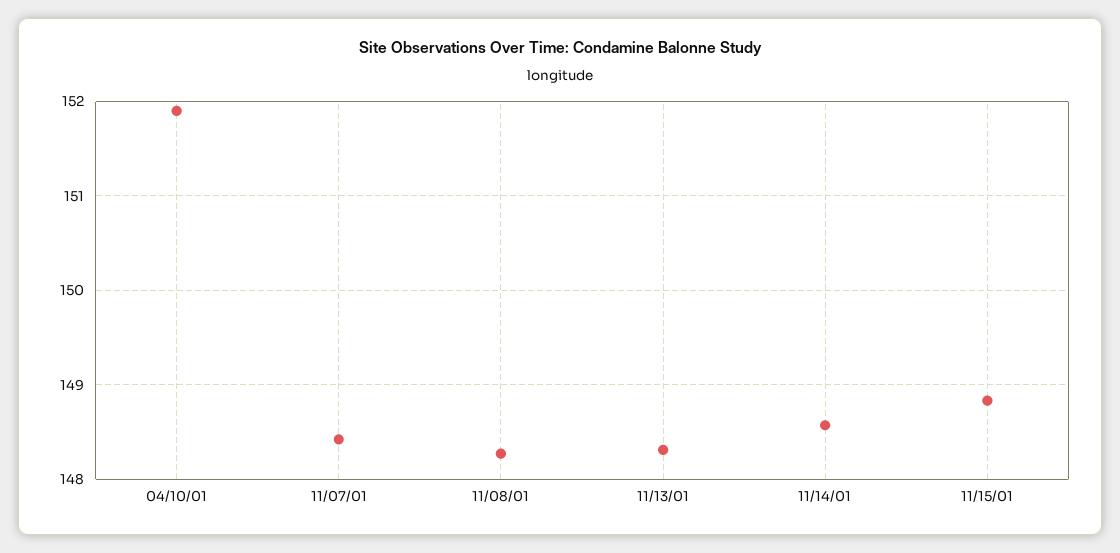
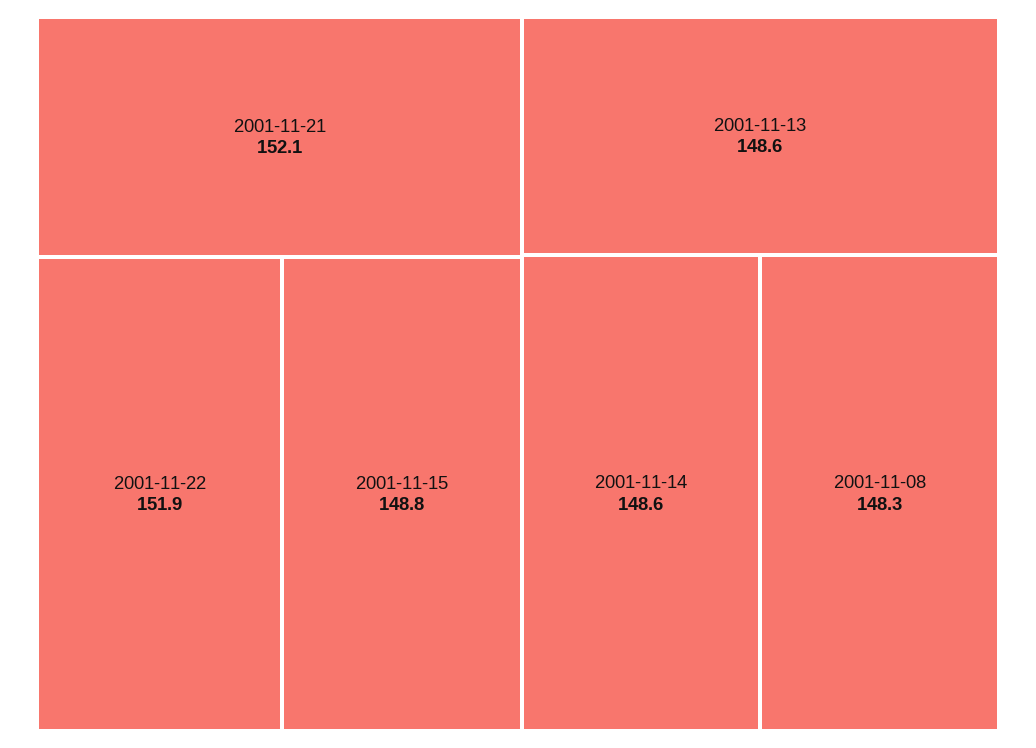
04/10/01: 151.9 -> none
11/07/01: 148.4 -> none
11/13/01: 148.3 -> 148.6
2001-11-21: none -> 152.1
2001-11-22: none -> 151.9

